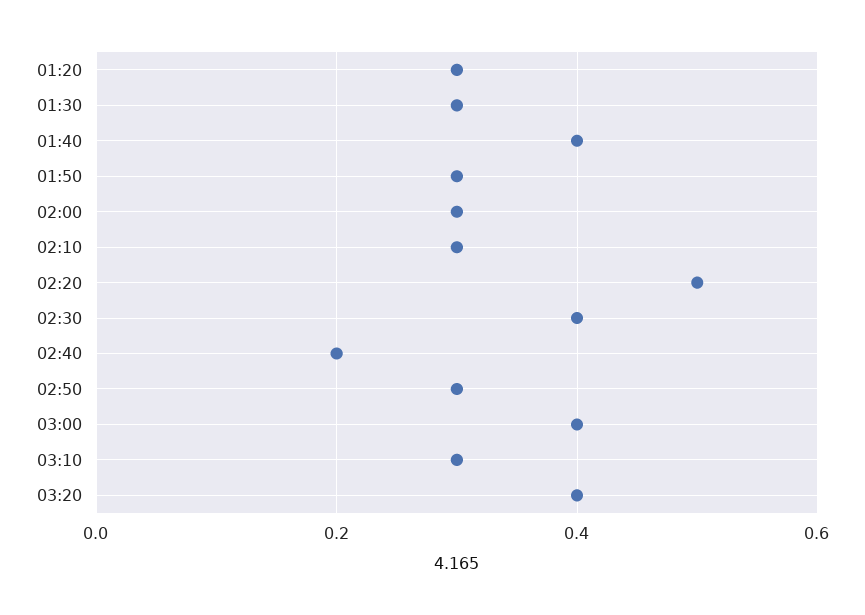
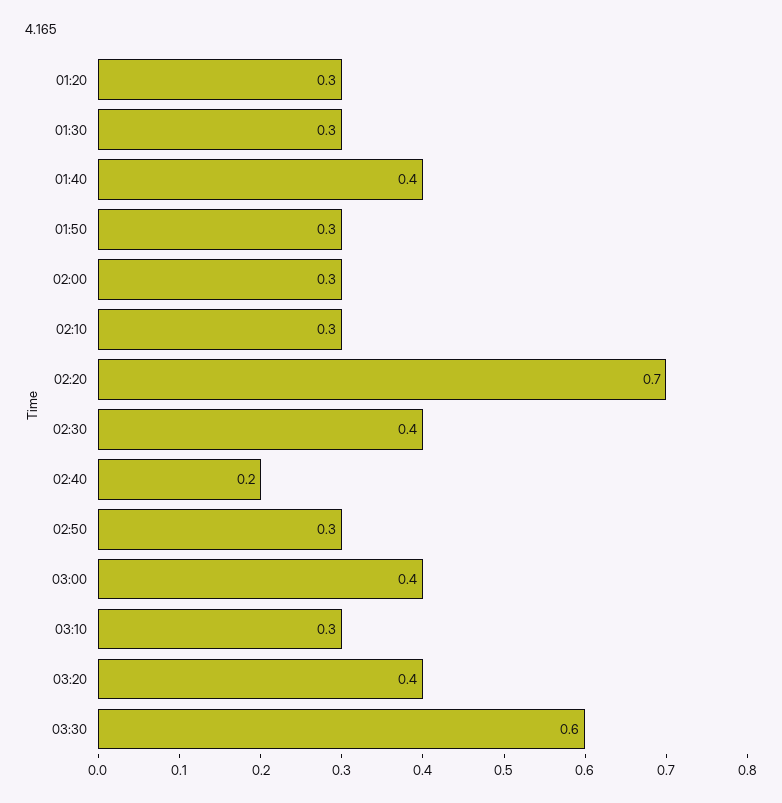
02:20: 0.5 -> 0.7
03:30: none -> 0.6

